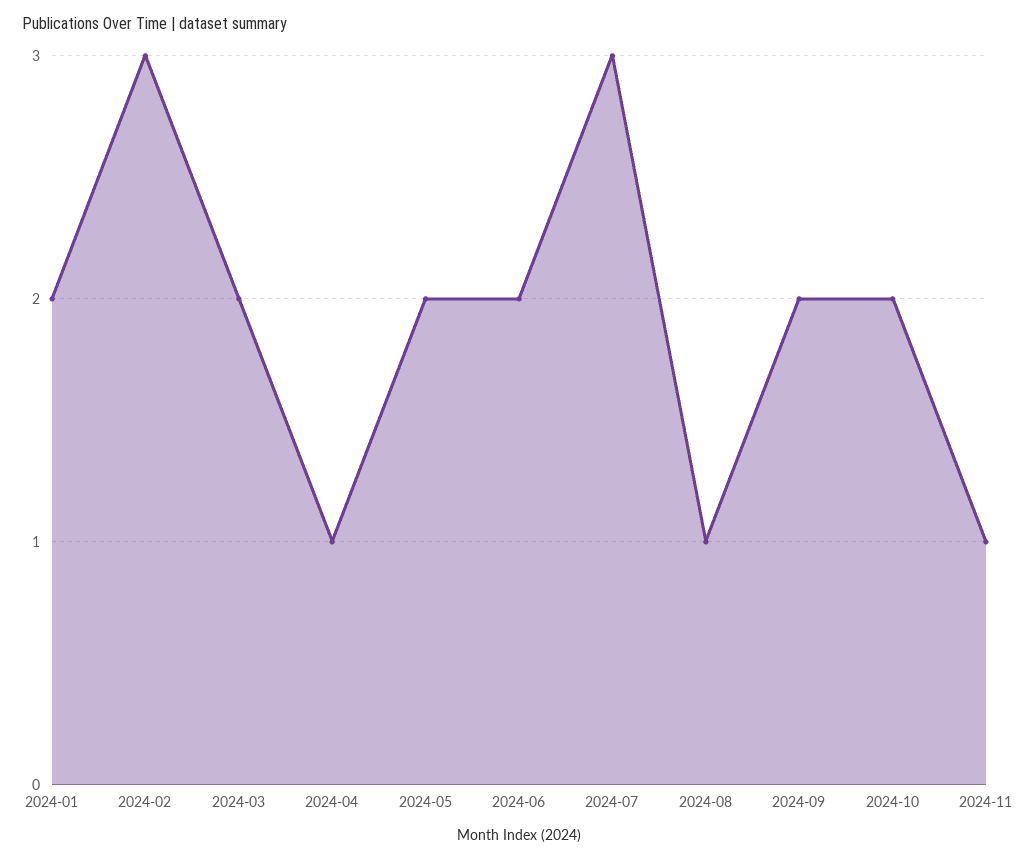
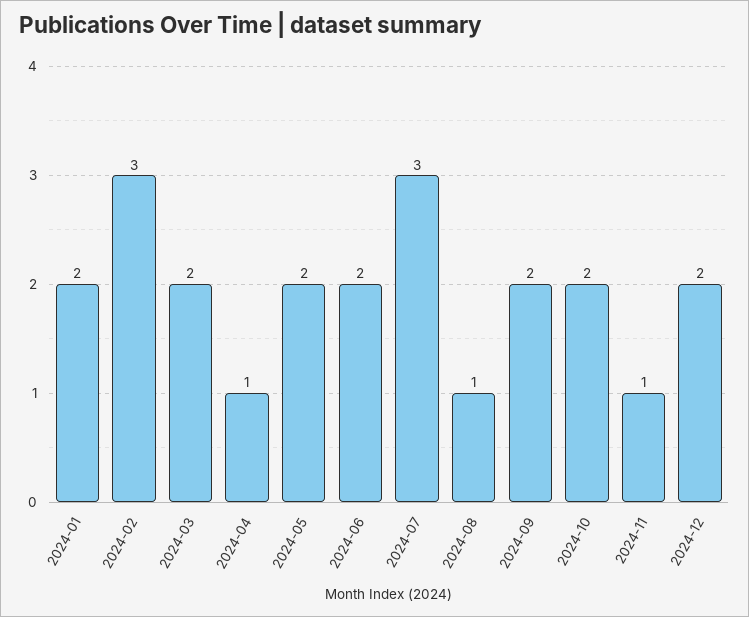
2024-12: none -> 2

